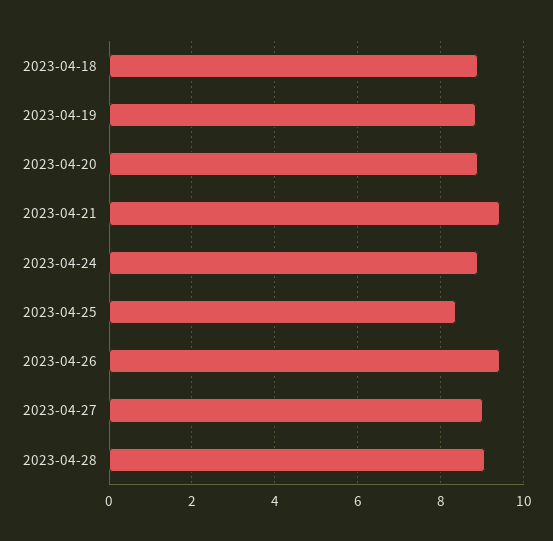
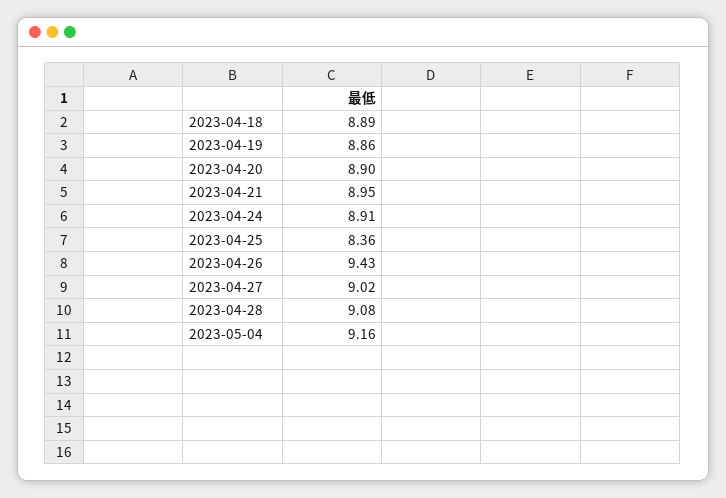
2023-04-21: 9.4 -> 8.95
2023-05-04: none -> 9.16

